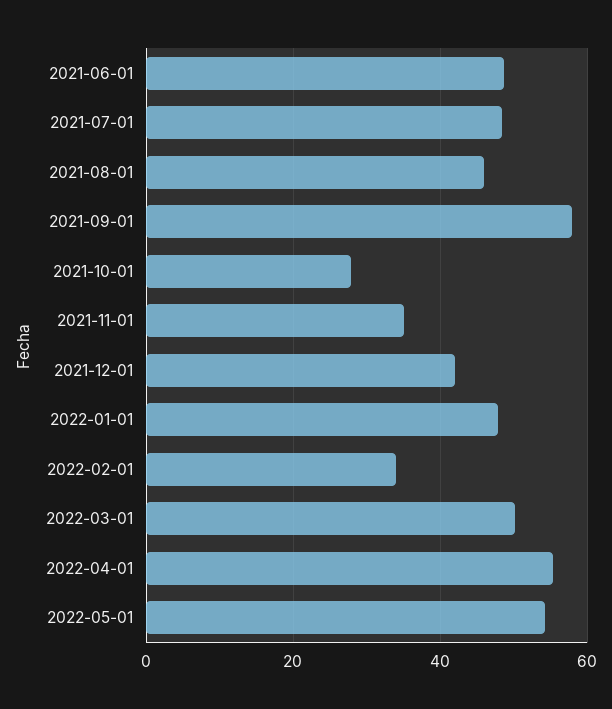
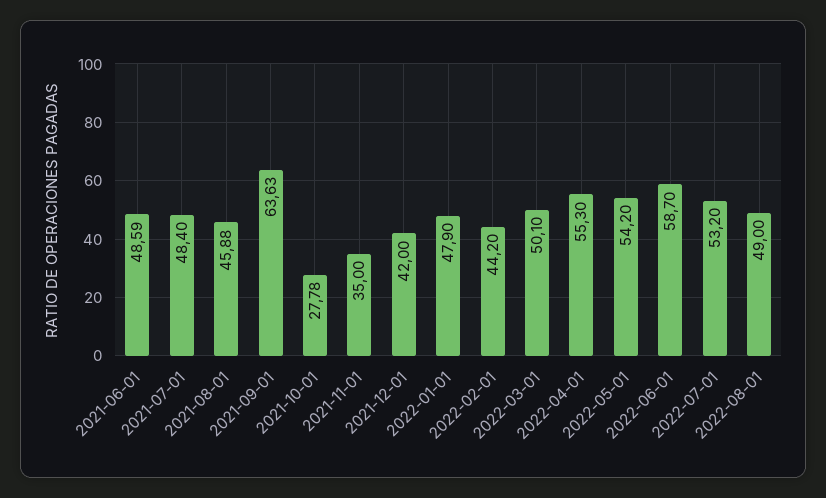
2021-09-01: 58 -> 63.63
2022-02-01: 34 -> 44.2
2022-06-01: none -> 58.7
2022-07-01: none -> 53.2
2022-08-01: none -> 49

